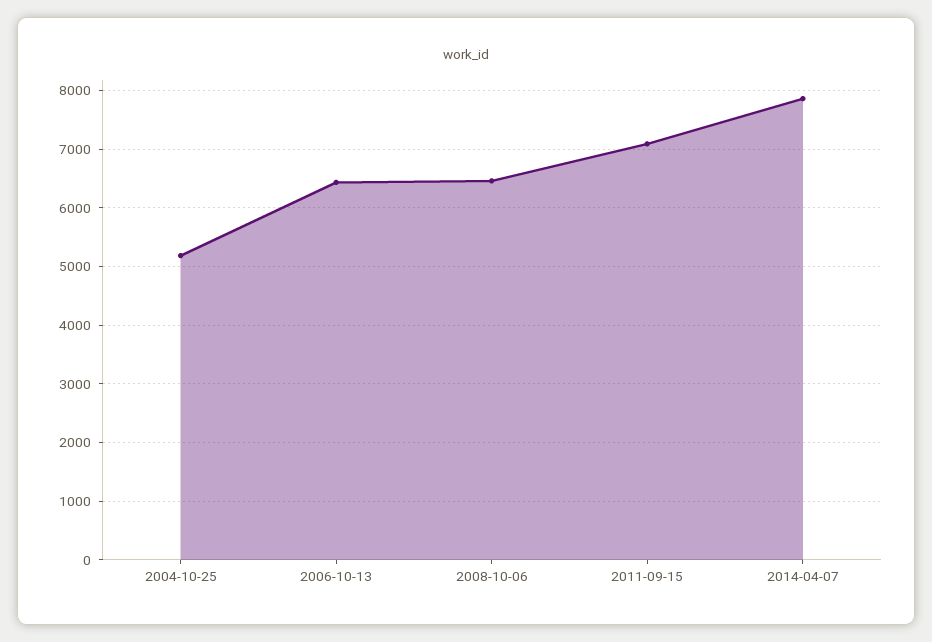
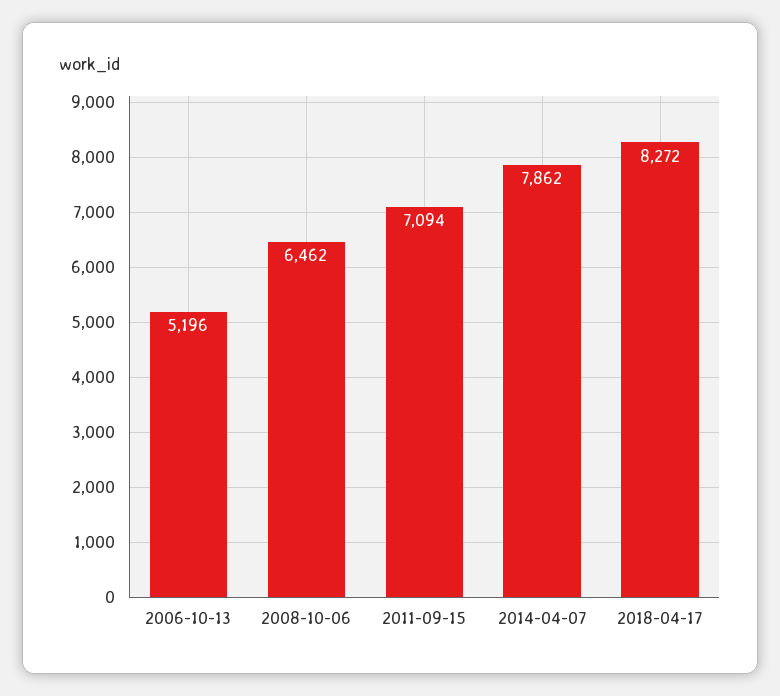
2004-10-25: 5200 -> none
2006-10-13: 6400 -> 5196
2018-04-17: none -> 8272

